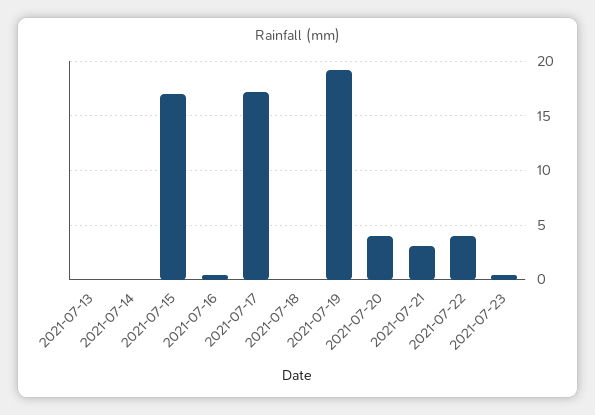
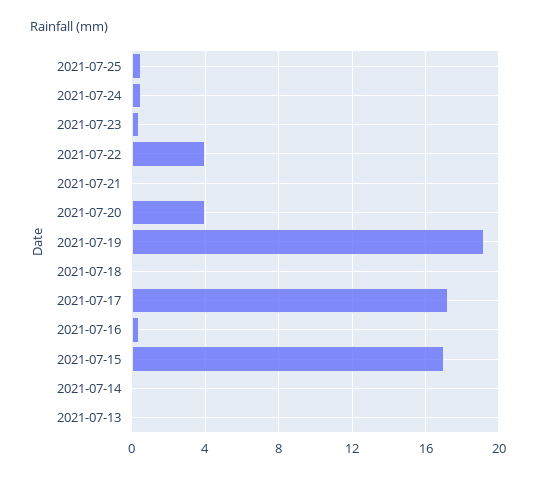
2021-07-21: 3 -> 0
2021-07-25: none -> 0.5
2021-07-24: none -> 0.5

